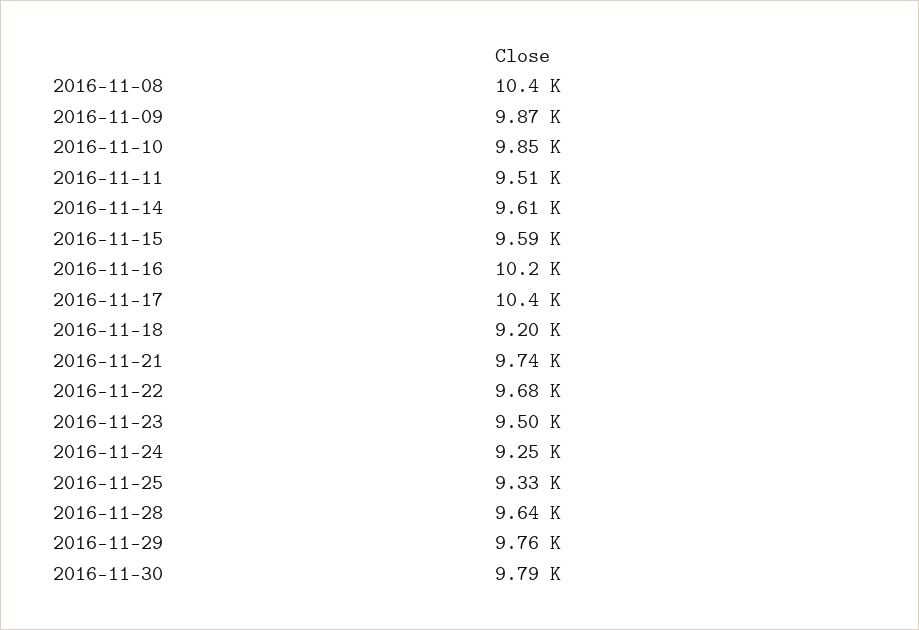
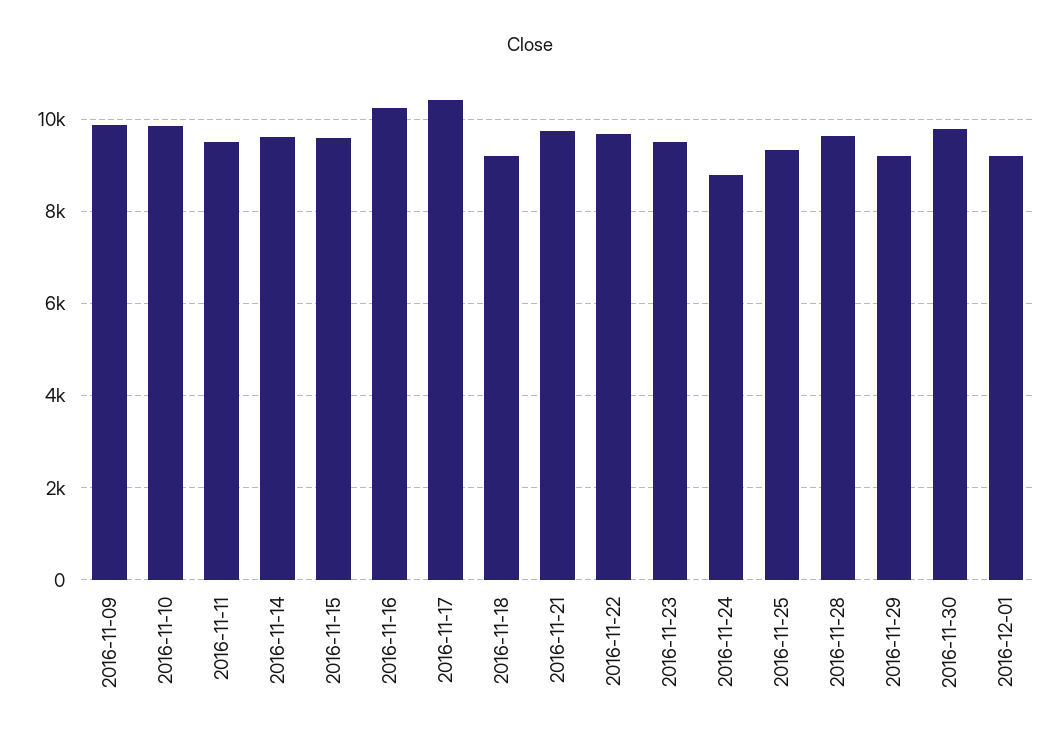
2016-11-08: 10400 -> none
2016-11-24: 9250 -> 8800
2016-11-29: 9760 -> 9200
2016-12-01: none -> 9200

